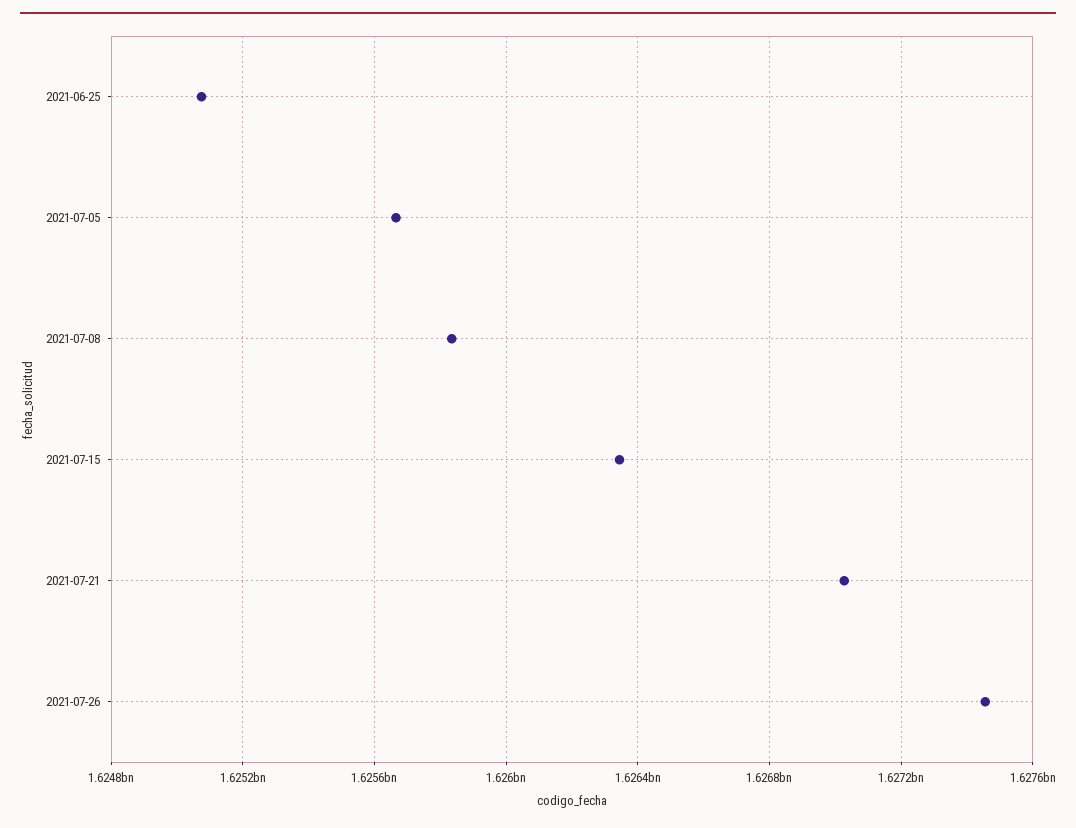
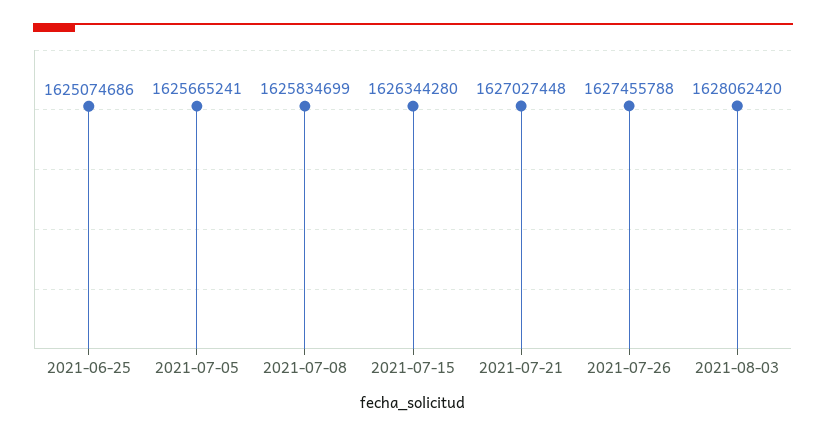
2021-08-03: none -> 1628062420

